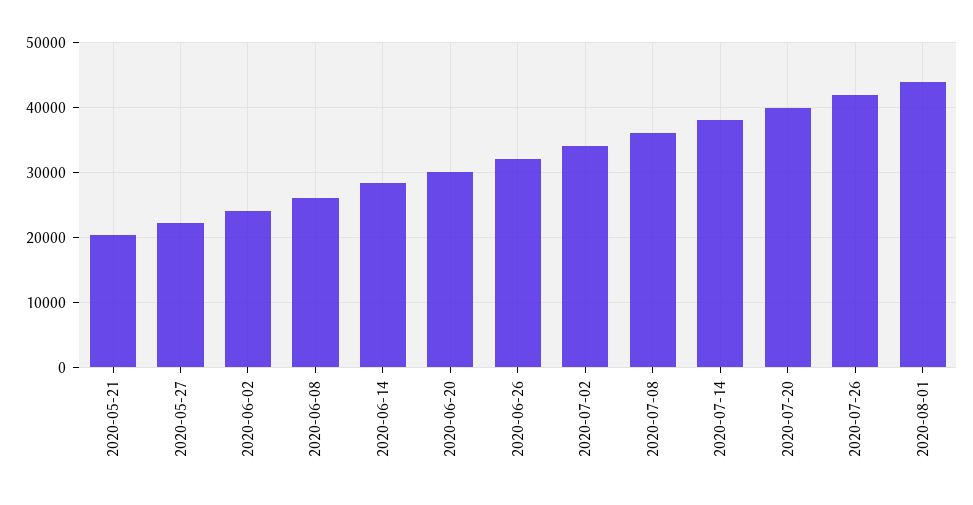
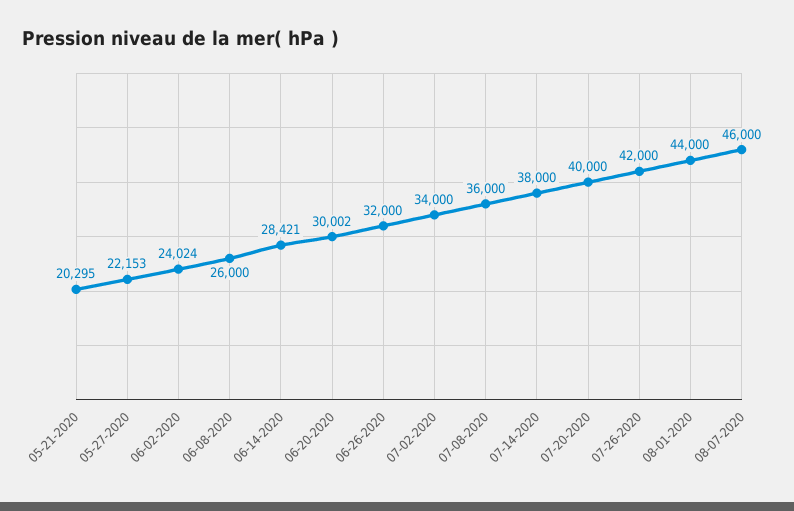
08-07-2020: none -> 46000

